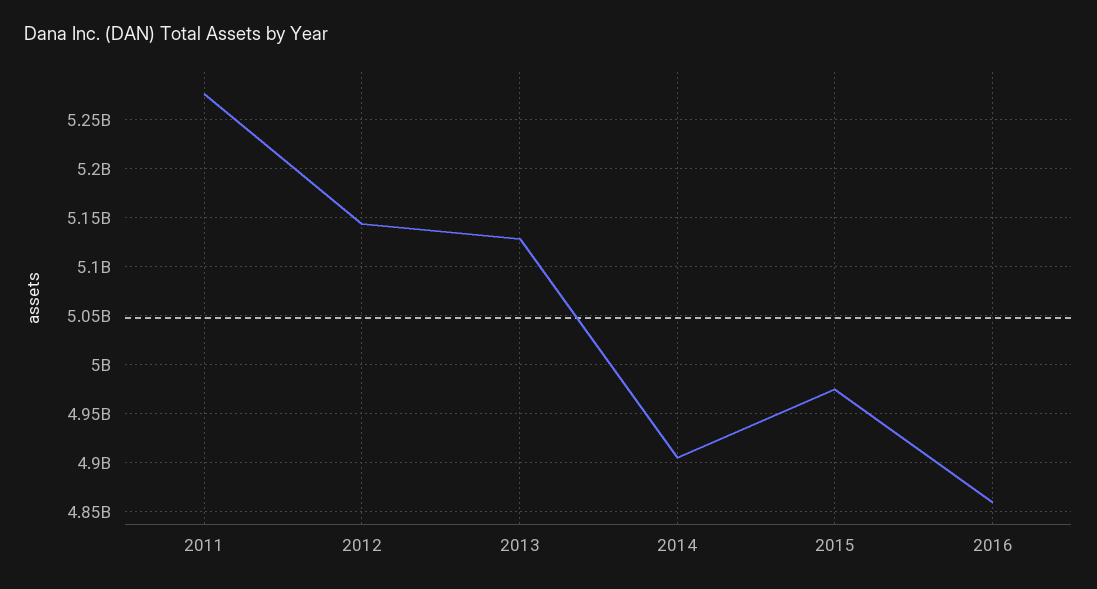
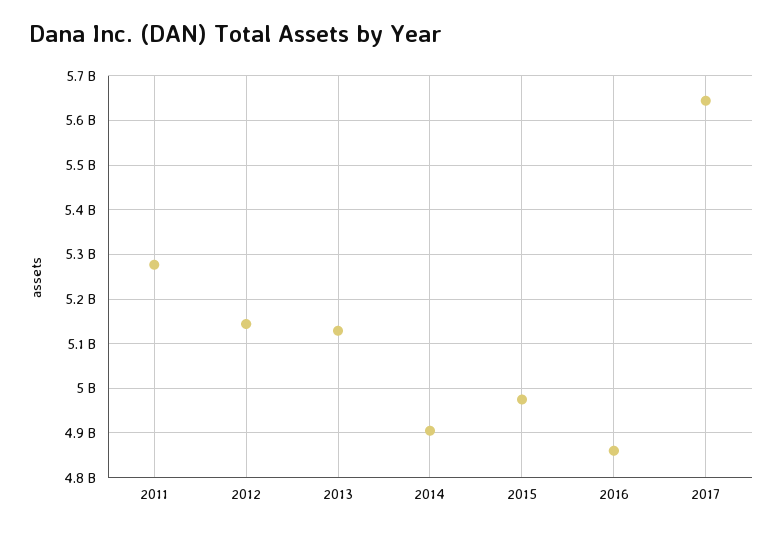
2017: none -> 5640000000

